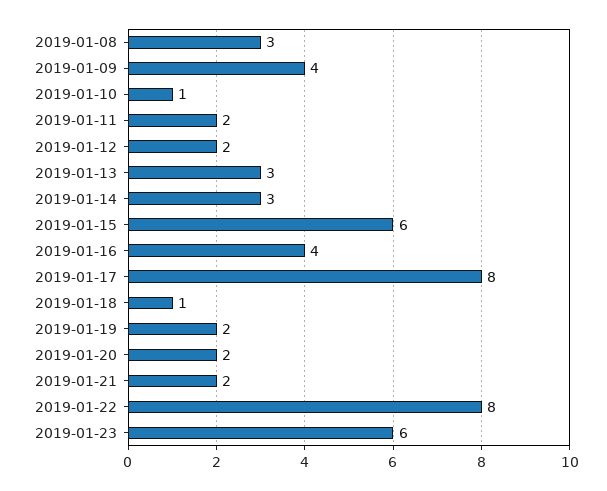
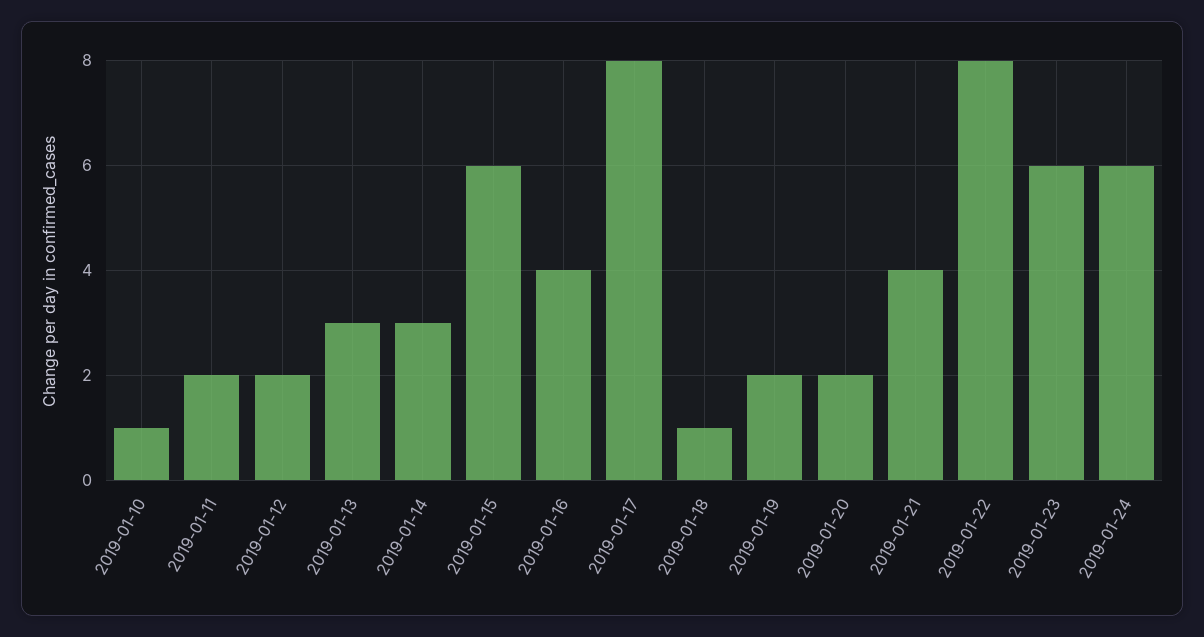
2019-01-08: 3 -> none
2019-01-09: 4 -> none
2019-01-21: 2 -> 4
2019-01-24: none -> 6

